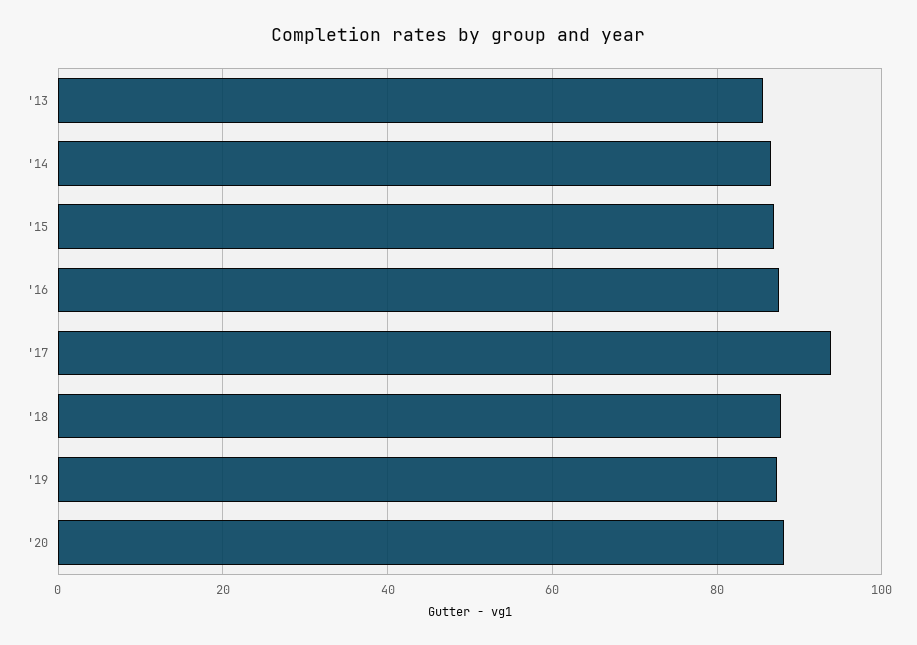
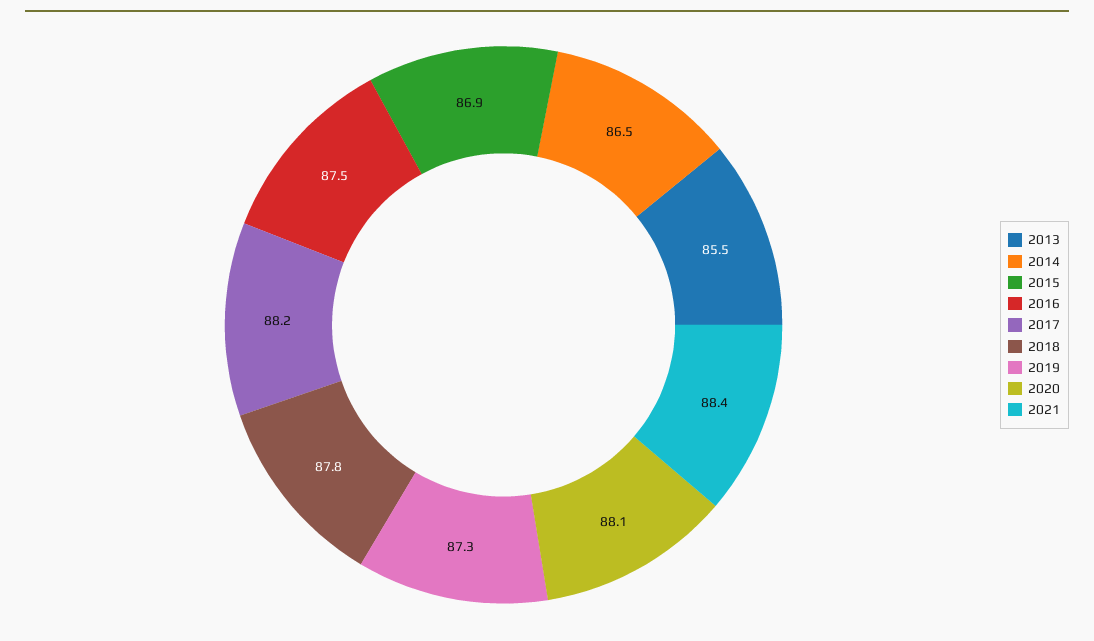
'17: 94 -> 88.2
2021: none -> 88.4

